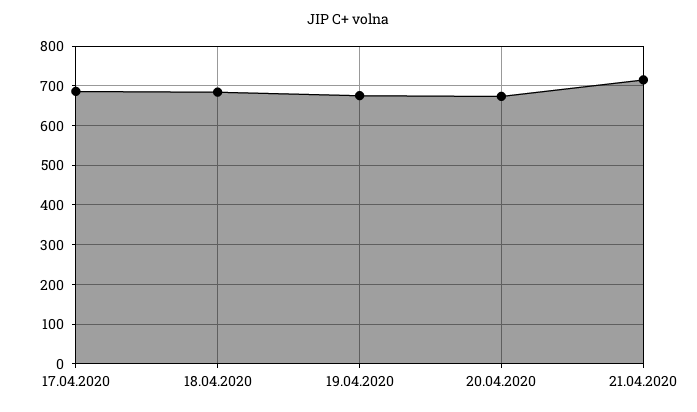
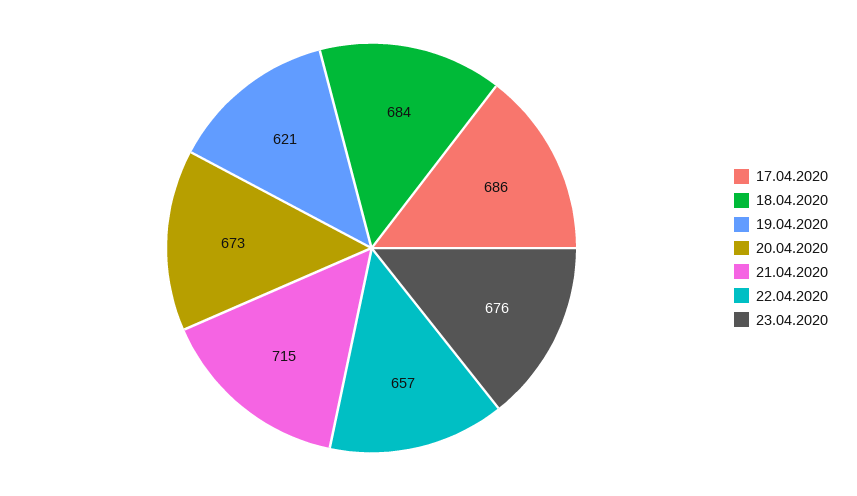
19.04.2020: 680 -> 621
22.04.2020: none -> 657
23.04.2020: none -> 676

